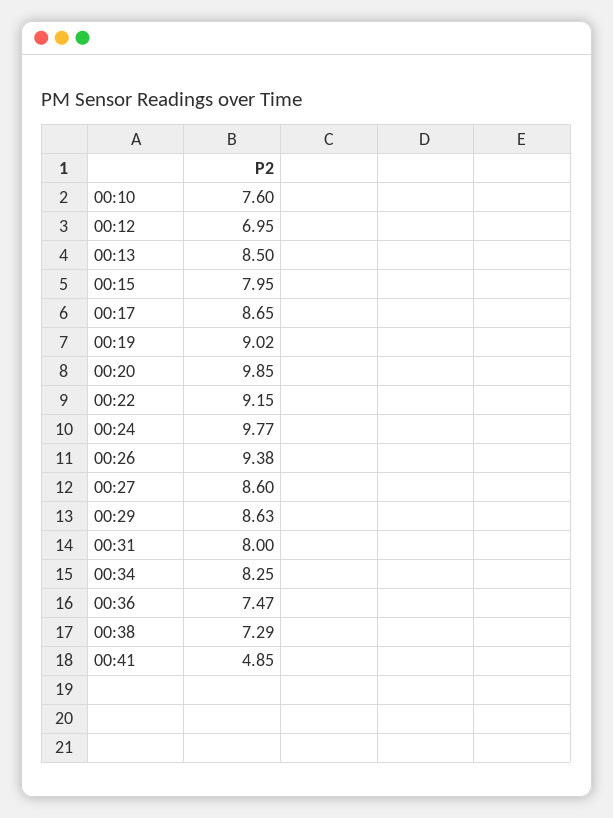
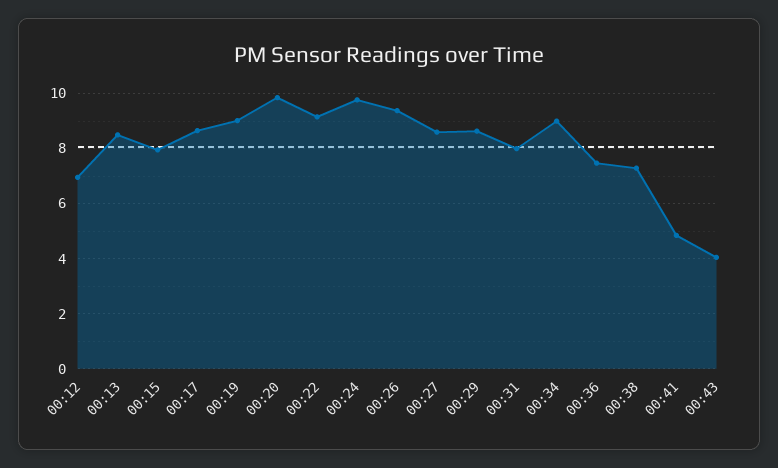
00:10: 7.6 -> none
00:34: 8.25 -> 9
00:43: none -> 4

